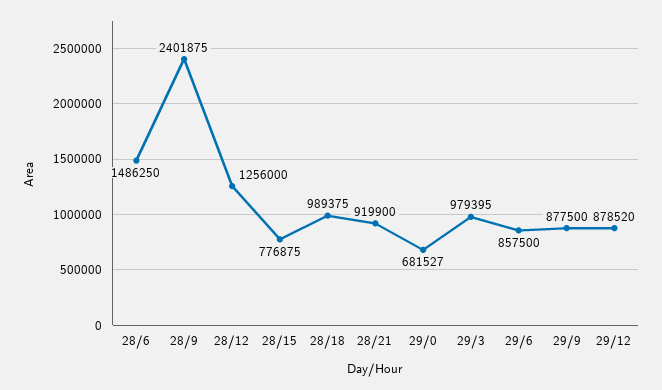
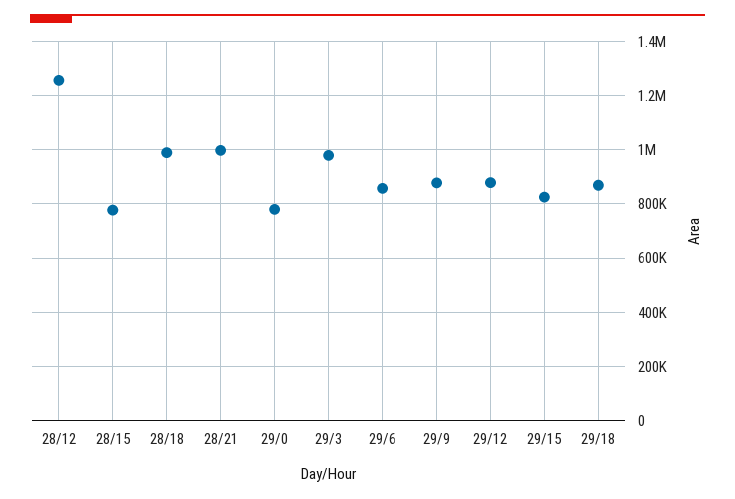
28/6: 1486250 -> none
28/9: 2401875 -> none
28/21: 919900 -> 1000000
29/0: 681527 -> 775000
29/15: none -> 825000
29/18: none -> 875000

